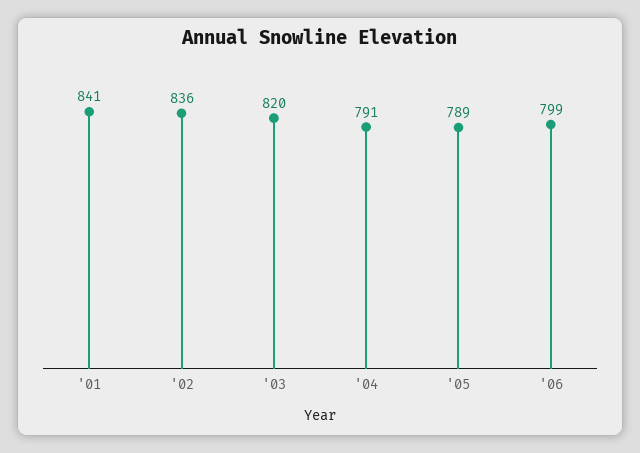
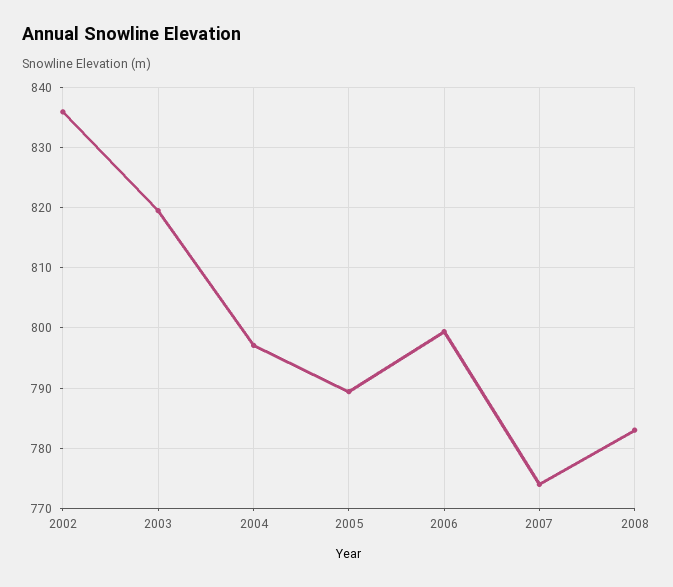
'01: 841 -> none
'04: 791 -> 797
2007: none -> 774
2008: none -> 783

